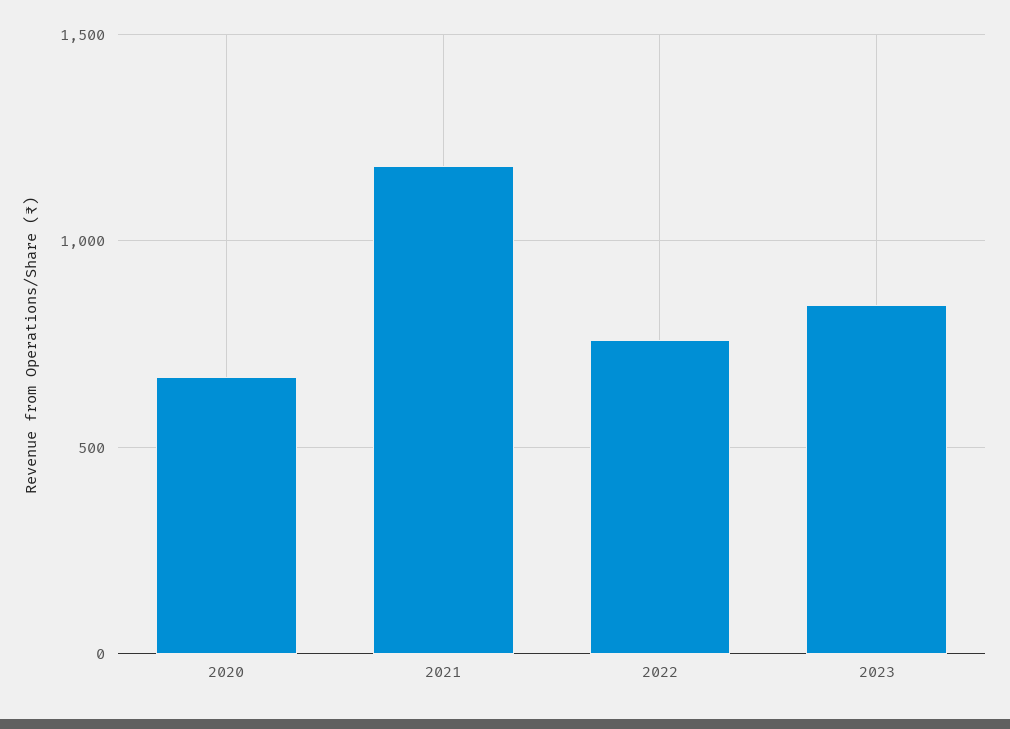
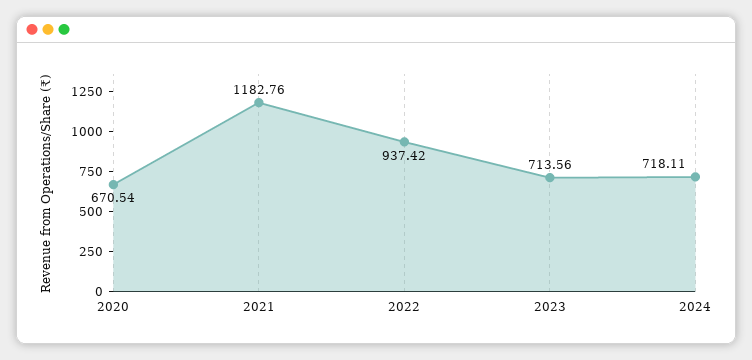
2022: 750 -> 937.42
2023: 850 -> 713.56
2024: none -> 718.11

